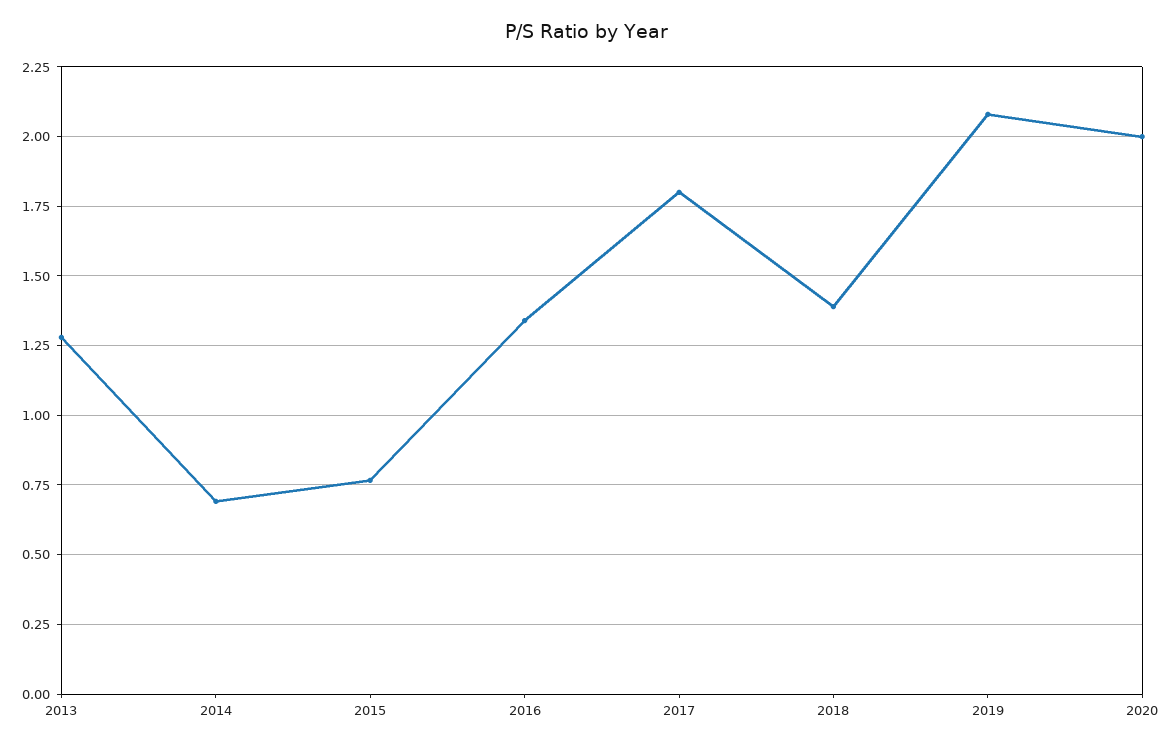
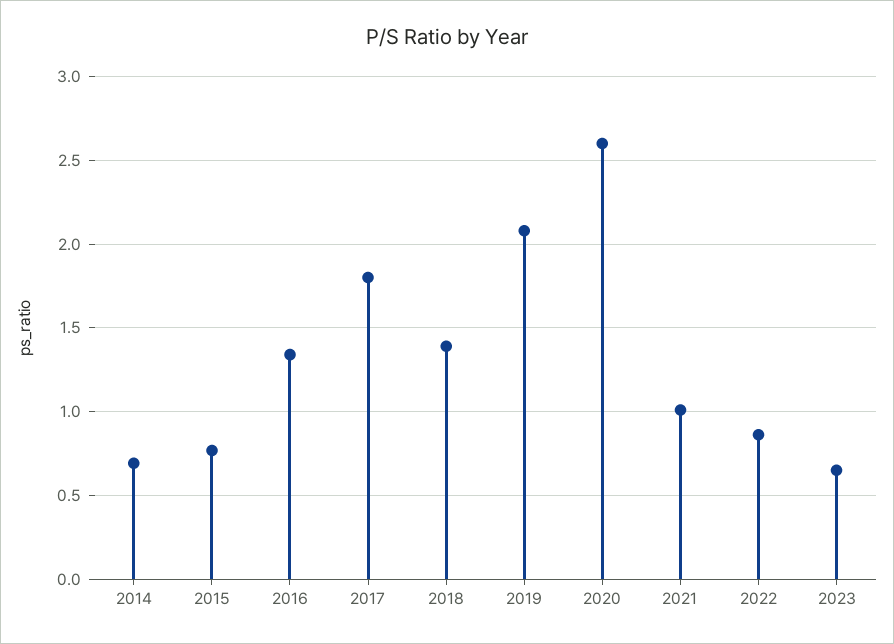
2013: 1.275 -> none
2020: 2 -> 2.6
2021: none -> 1
2022: none -> 0.85
2023: none -> 0.65

